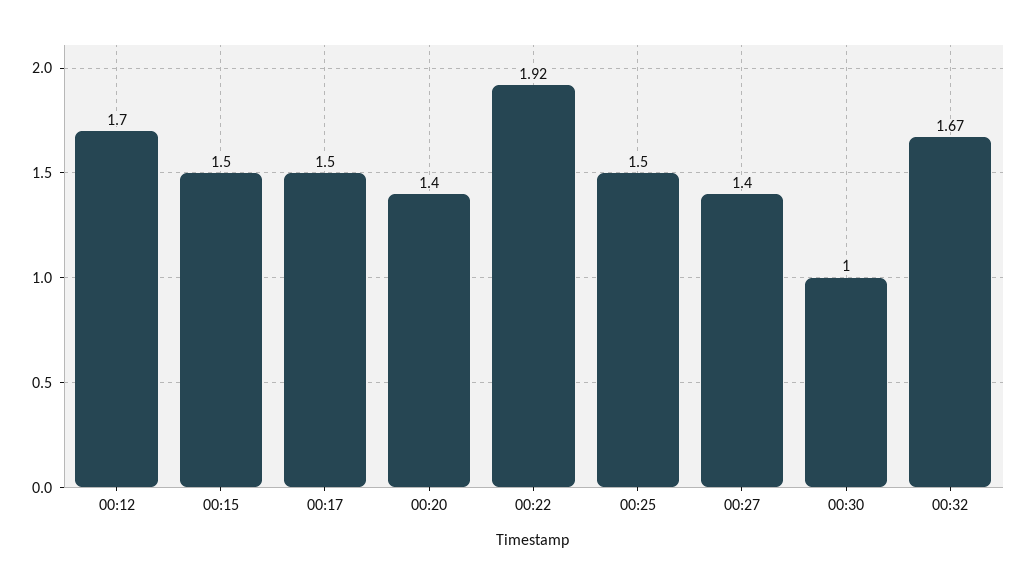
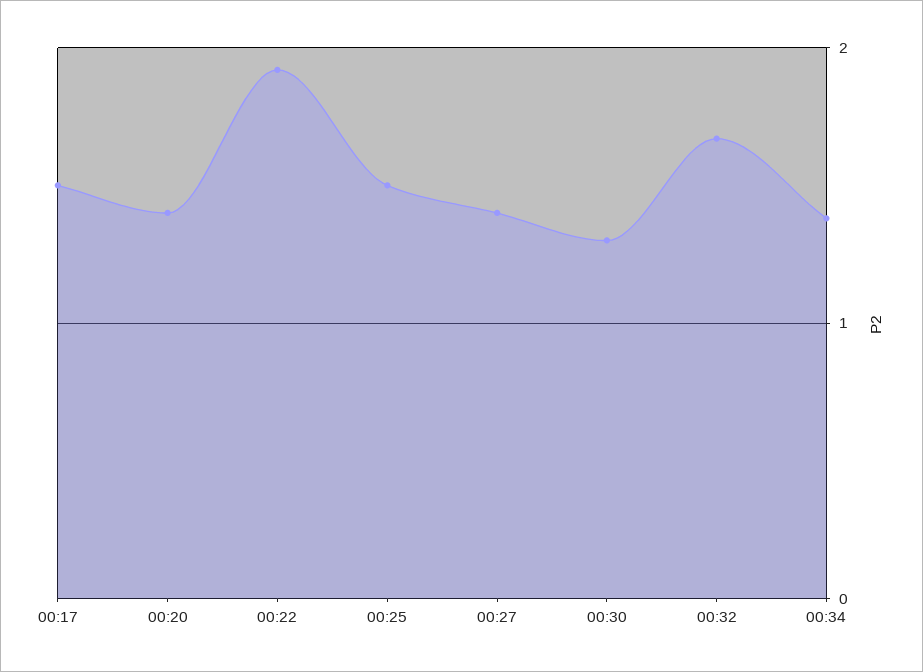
00:12: 1.7 -> none
00:15: 1.5 -> none
00:30: 1 -> 1.3
00:34: none -> 1.4

